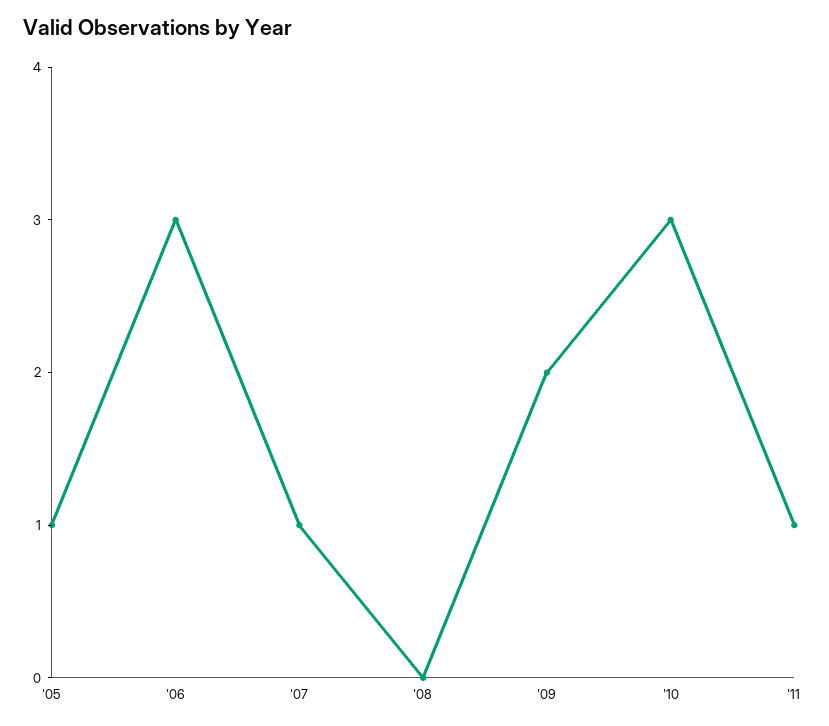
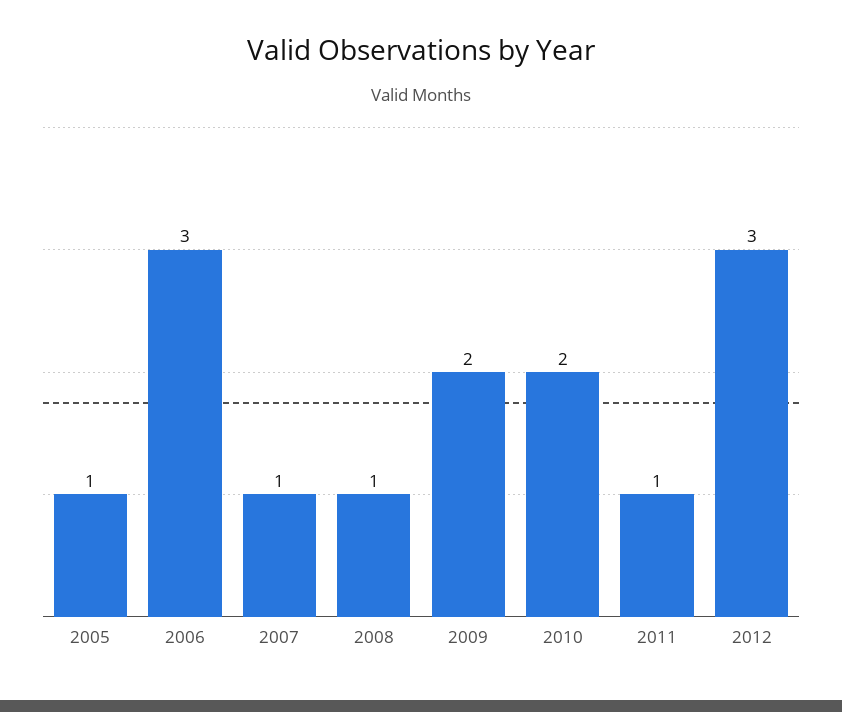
'08: 0 -> 1
'10: 3 -> 2
2012: none -> 3

